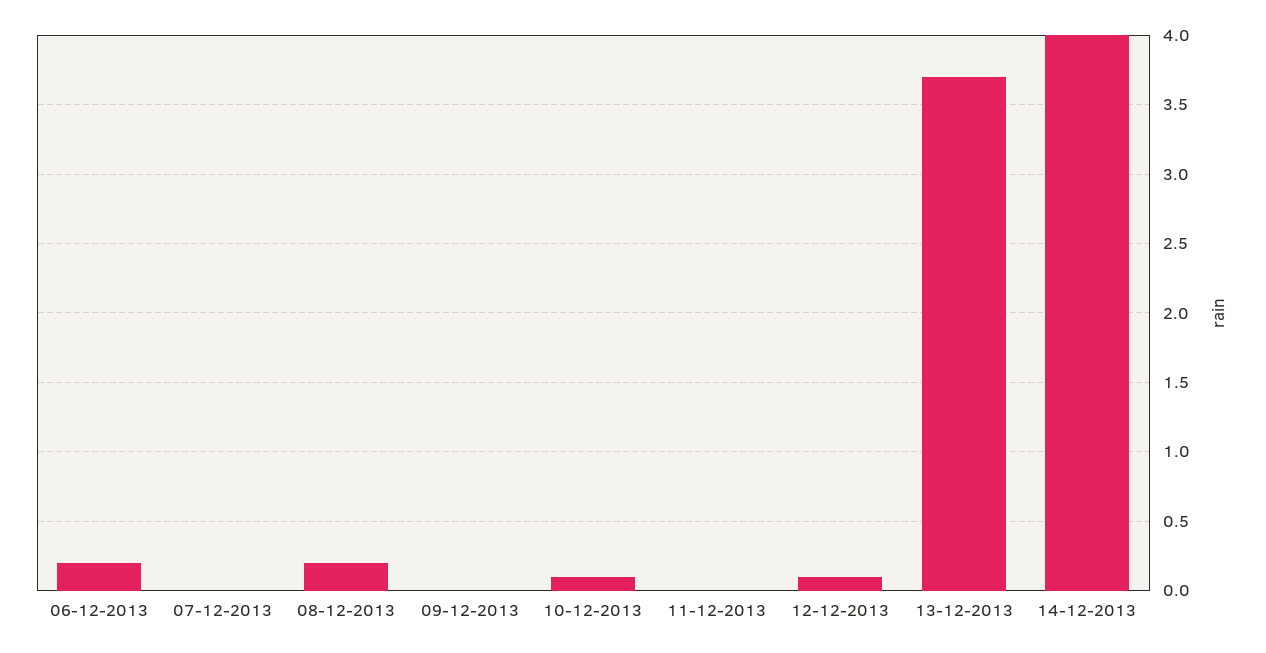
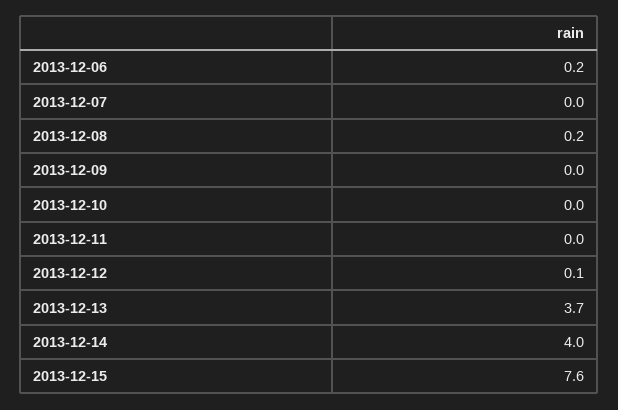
10-12-2013: 0.1 -> 0
2013-12-15: none -> 7.6

